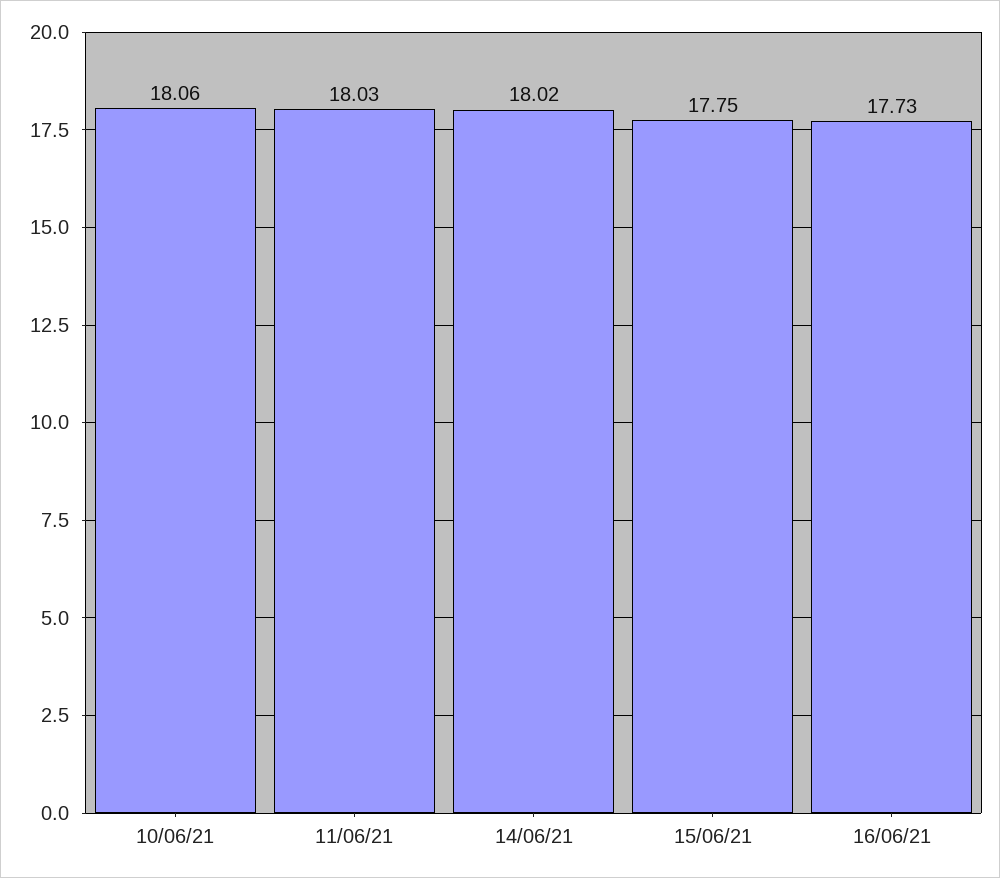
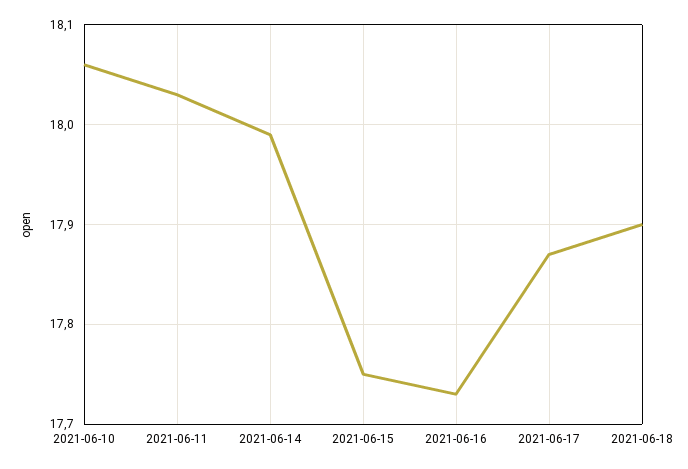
14/06/21: 18.02 -> 17.99
2021-06-17: none -> 17.87
2021-06-18: none -> 17.9

